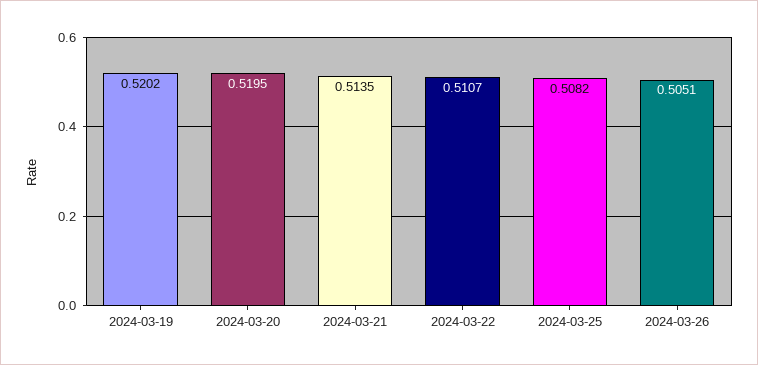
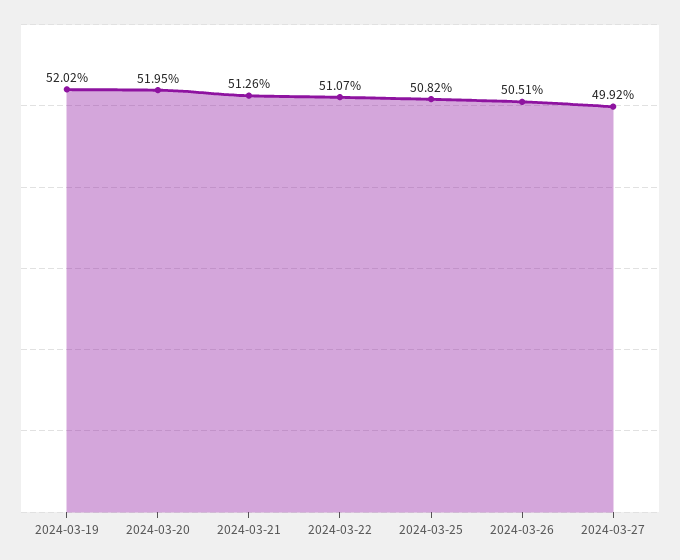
2024-03-21: 0.5135 -> 0.5126
2024-03-27: none -> 0.4992

